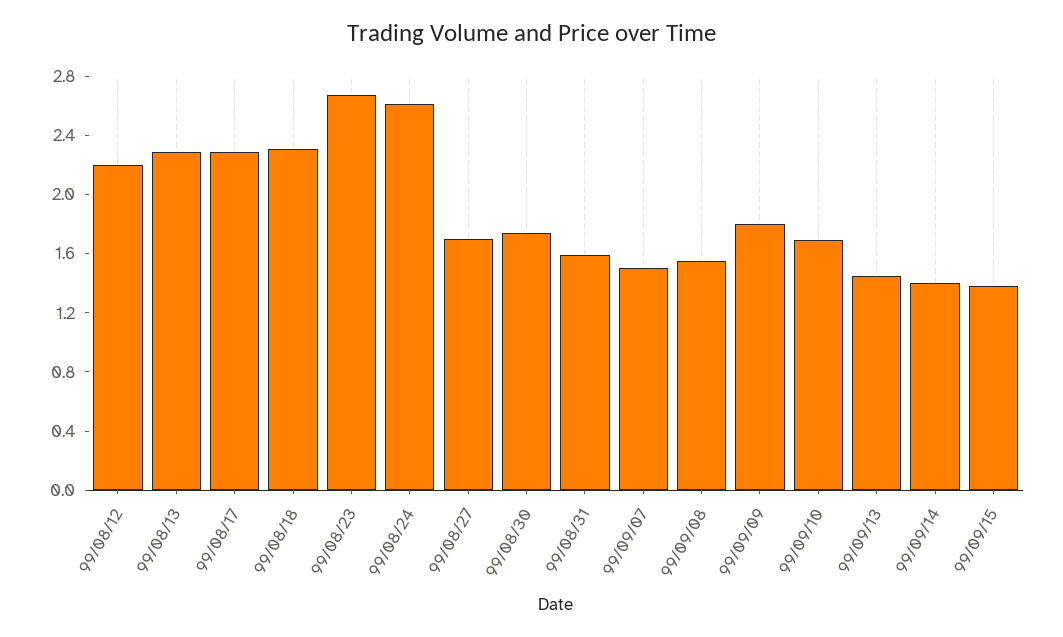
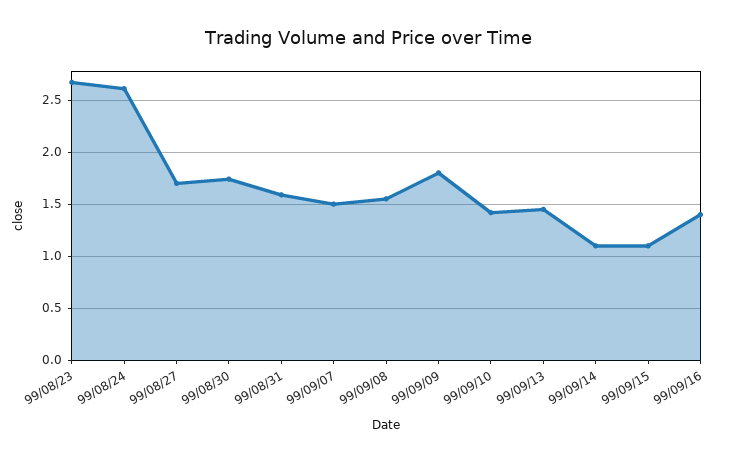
99/08/12: 2.2 -> none
99/08/13: 2.3 -> none
99/08/17: 2.3 -> none
99/08/18: 2.3 -> none
99/09/10: 1.7 -> 1.4
99/09/14: 1.4 -> 1.1
99/09/15: 1.4 -> 1.1
99/09/16: none -> 1.4

